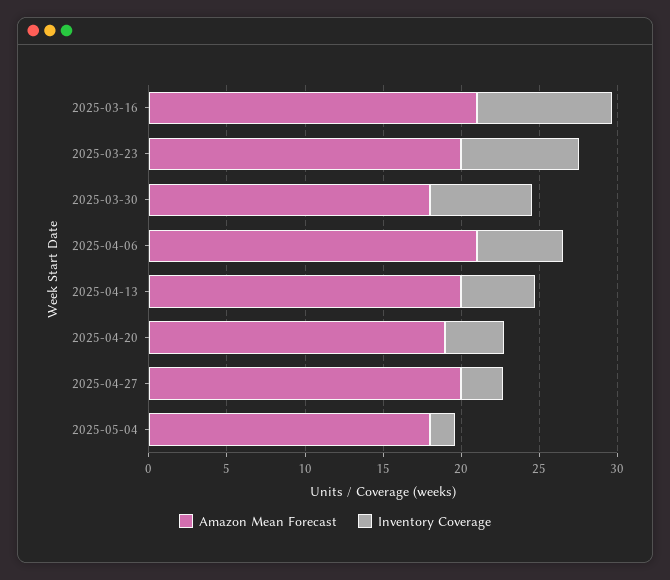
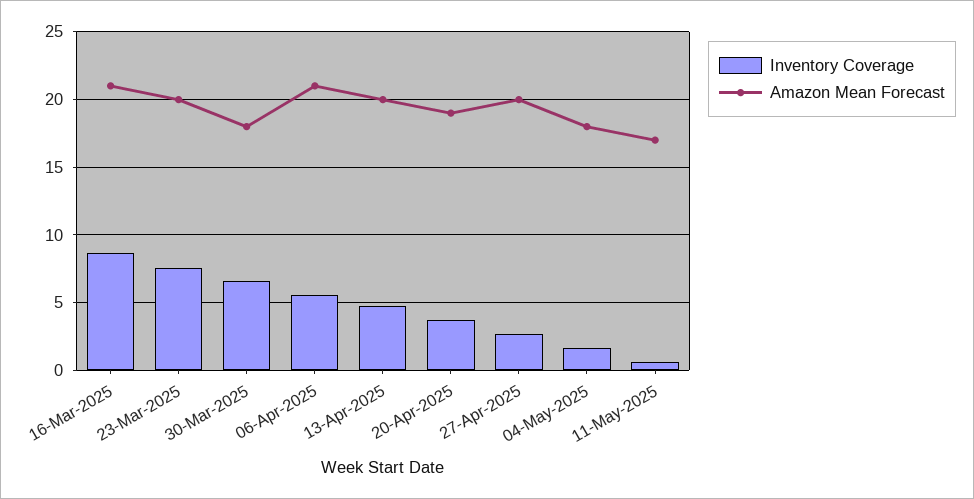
Inventory Coverage, 11-May-2025: none -> 0.5
Amazon Mean Forecast, 11-May-2025: none -> 17

